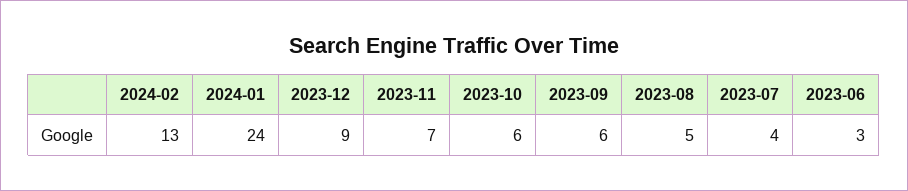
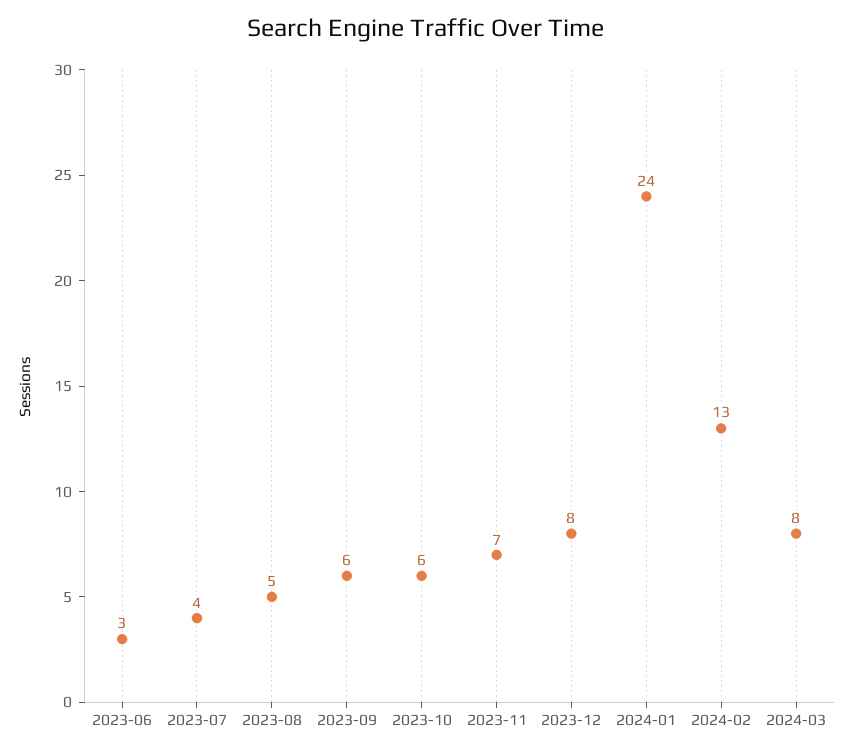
2023-12: 9 -> 8
2024-03: none -> 8

